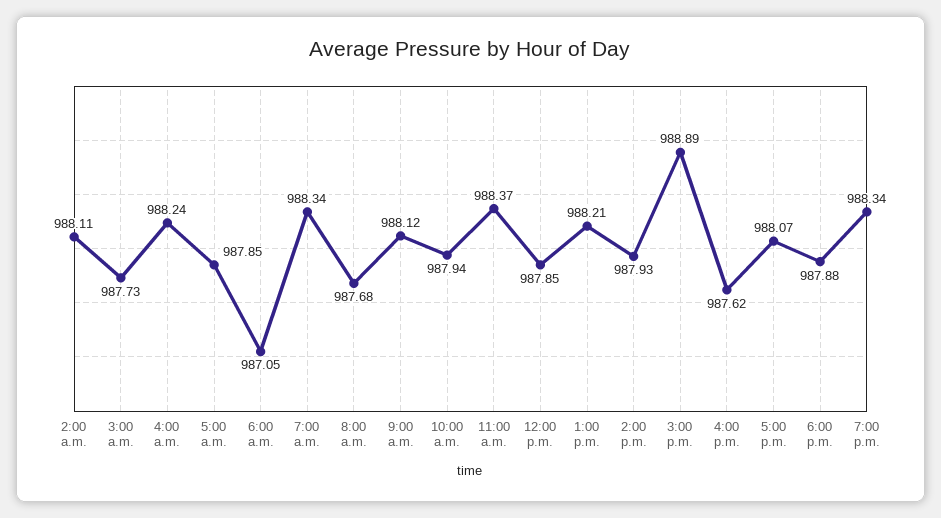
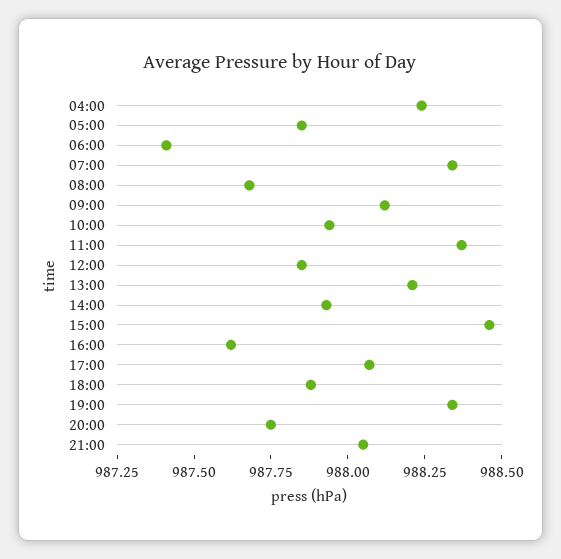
2:00 a.m.: 988.11 -> none
3:00 a.m.: 987.73 -> none
6:00 a.m.: 987.05 -> 987.4
3:00 p.m.: 988.89 -> 988.45
20:00: none -> 987.75
21:00: none -> 988.05

